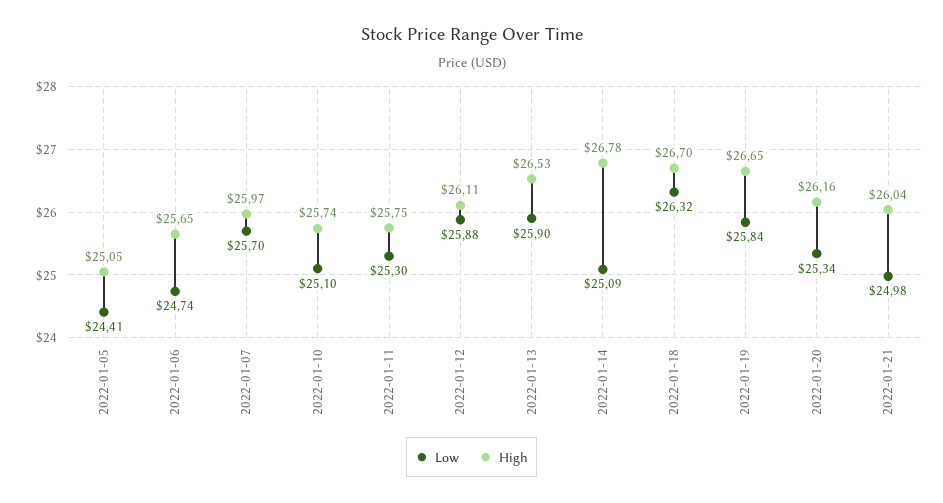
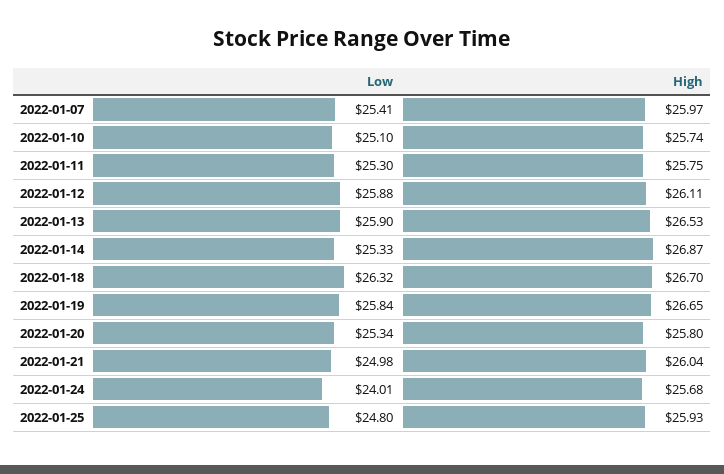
Low, 2022-01-05: 24.41 -> none
High, 2022-01-05: 25.05 -> none
Low, 2022-01-06: 24.74 -> none
High, 2022-01-06: 25.65 -> none
Low, 2022-01-07: 25.7 -> 25.41
Low, 2022-01-14: 25.09 -> 25.33
High, 2022-01-14: 26.78 -> 26.87
High, 2022-01-20: 26.16 -> 25.8
Low, 2022-01-24: none -> 24.01
High, 2022-01-24: none -> 25.68
Low, 2022-01-25: none -> 24.8
High, 2022-01-25: none -> 25.93

